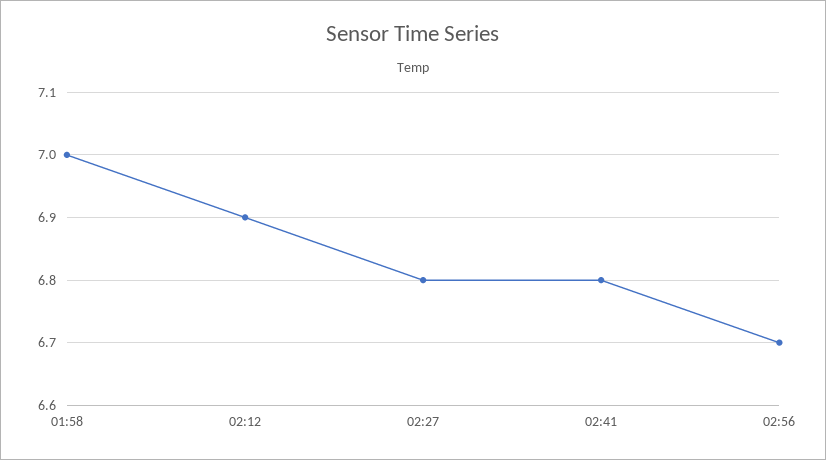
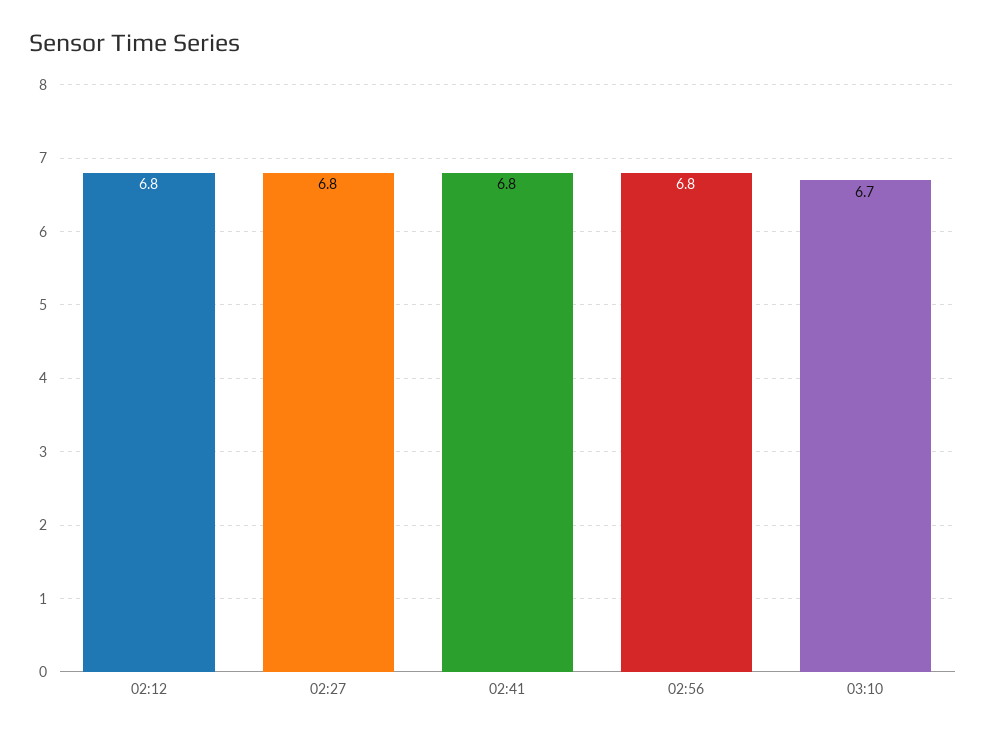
01:58: 7 -> none
02:12: 6.9 -> 6.8
02:56: 6.7 -> 6.8
03:10: none -> 6.7

